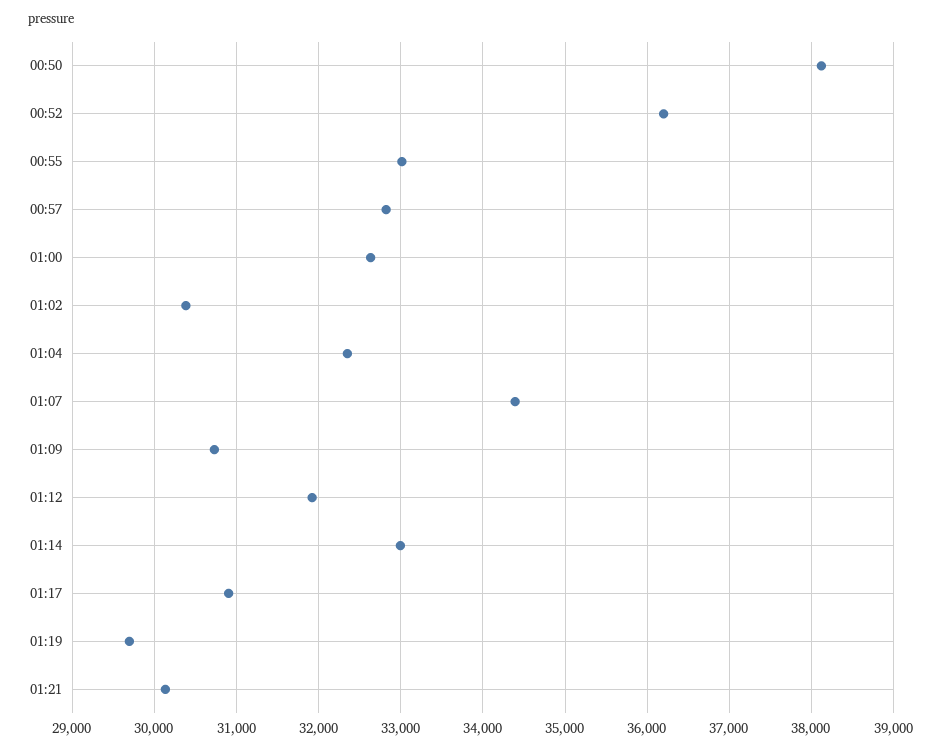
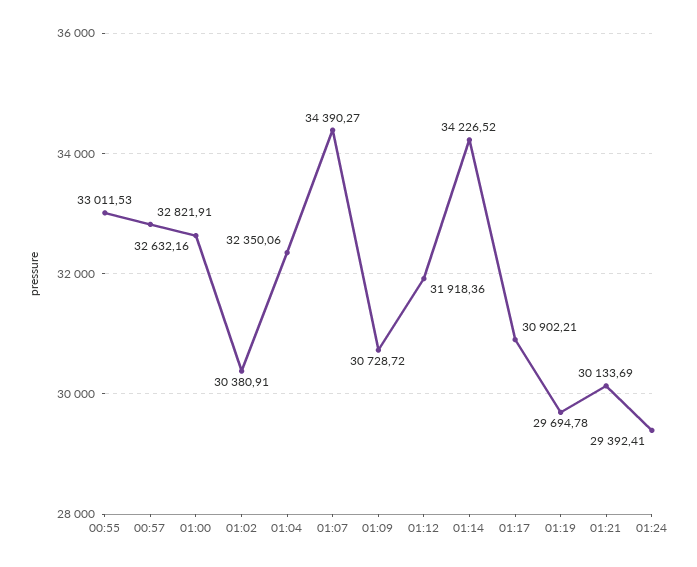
00:50: 38100 -> none
00:52: 36200 -> none
01:14: 33000 -> 34226.52
01:24: none -> 29392.41

